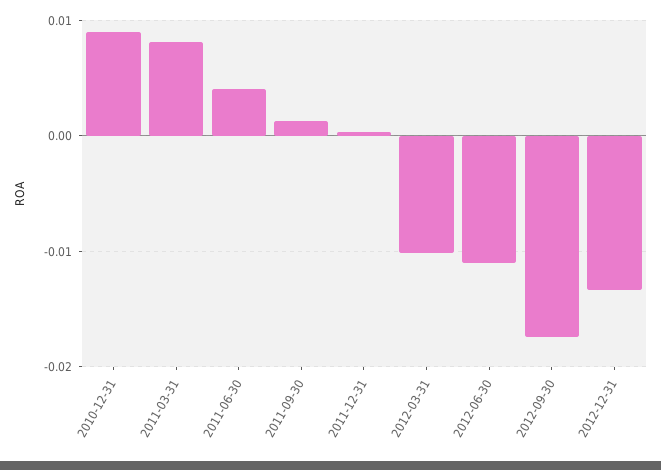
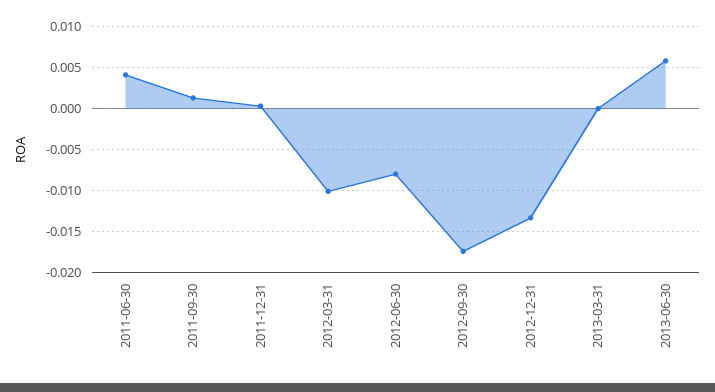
2010-12-31: 0.009 -> none
2011-03-31: 0.008 -> none
2012-06-30: -0.011 -> -0.008
2013-03-31: none -> 0
2013-06-30: none -> 0.006

